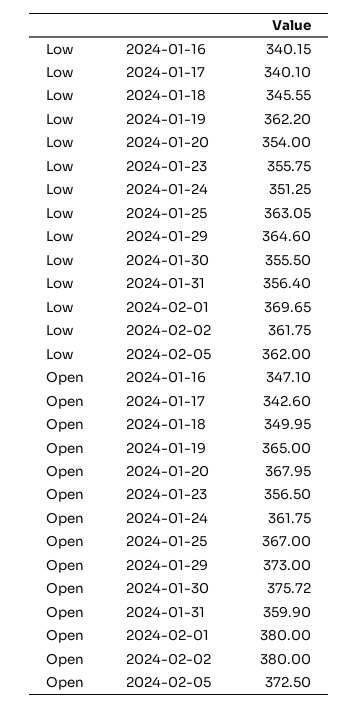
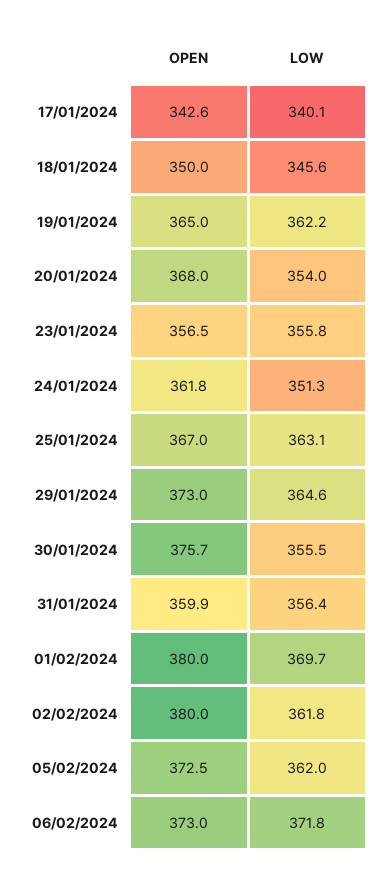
Low, 2024-01-16: 340.15 -> none
Open, 2024-01-16: 347.1 -> none
Open, 06/02/2024: none -> 373
Low, 06/02/2024: none -> 371.8

